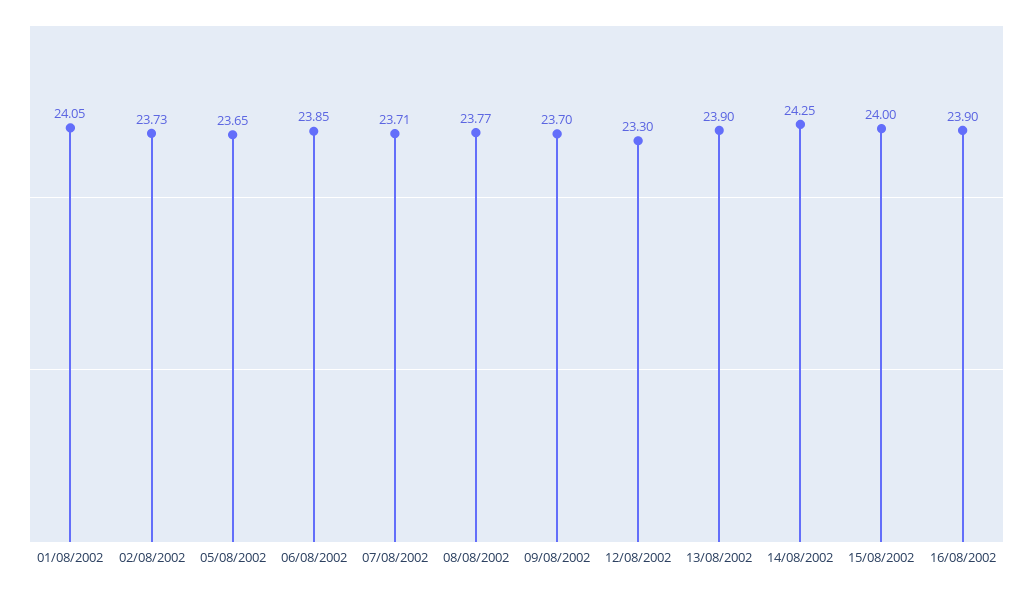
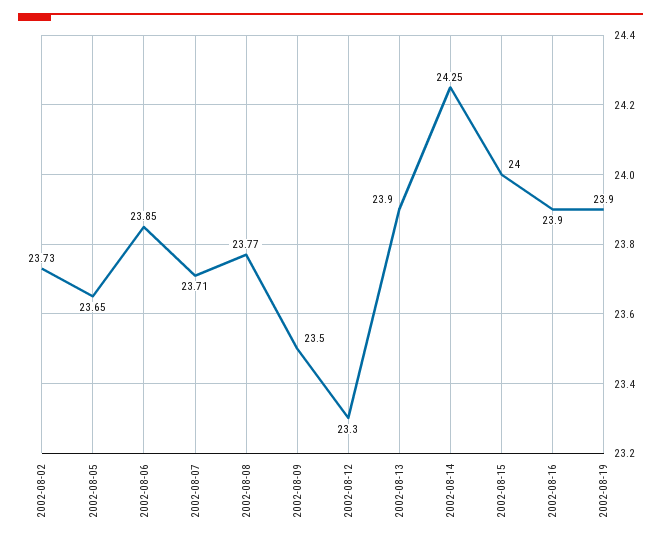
01/08/2002: 24.05 -> none
09/08/2002: 23.7 -> 23.5
2002-08-19: none -> 23.9

